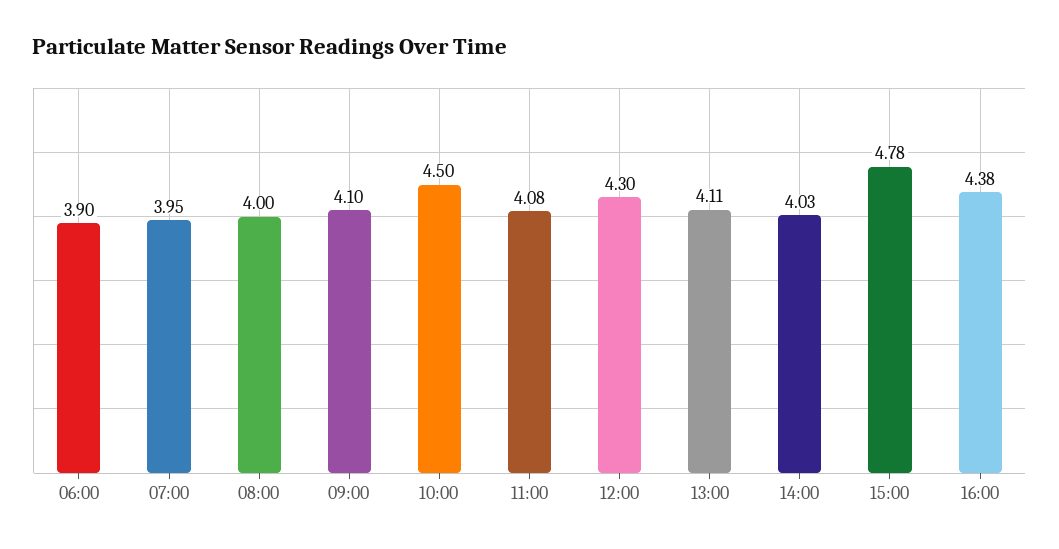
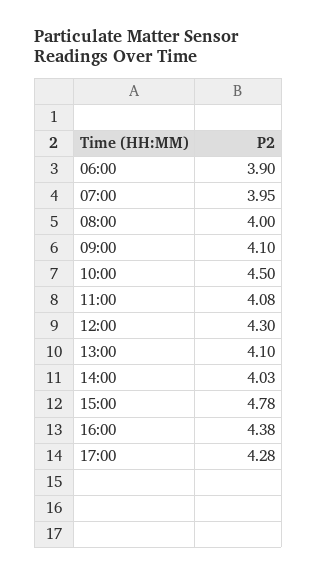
13:00: 4.11 -> 4.1
17:00: none -> 4.28

